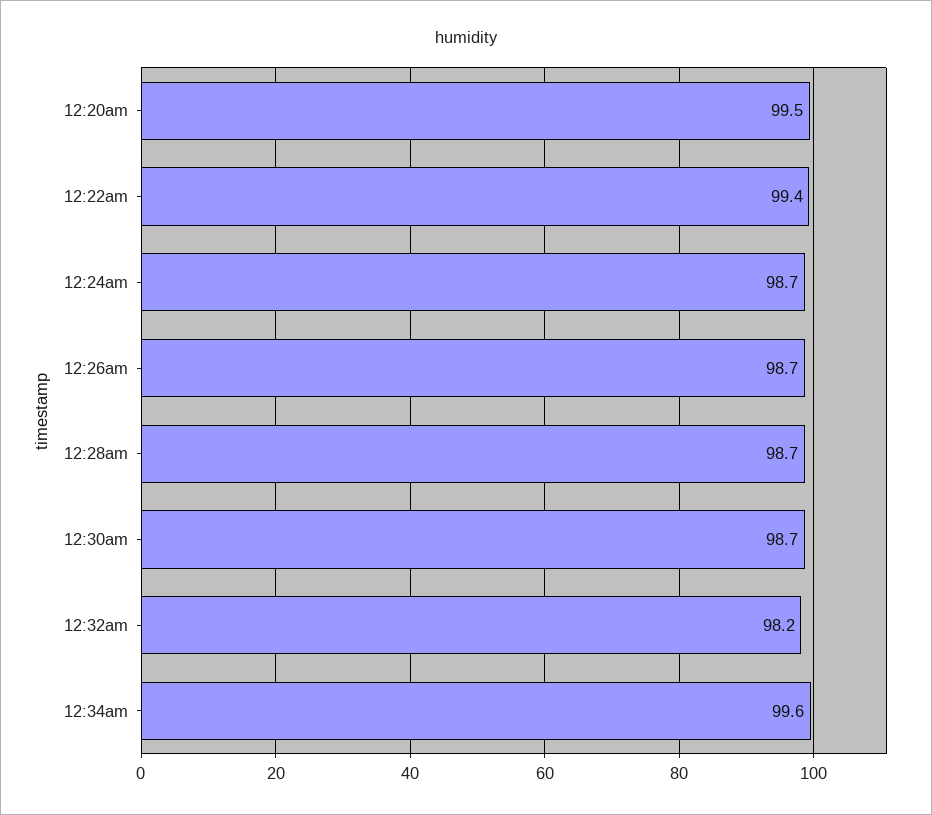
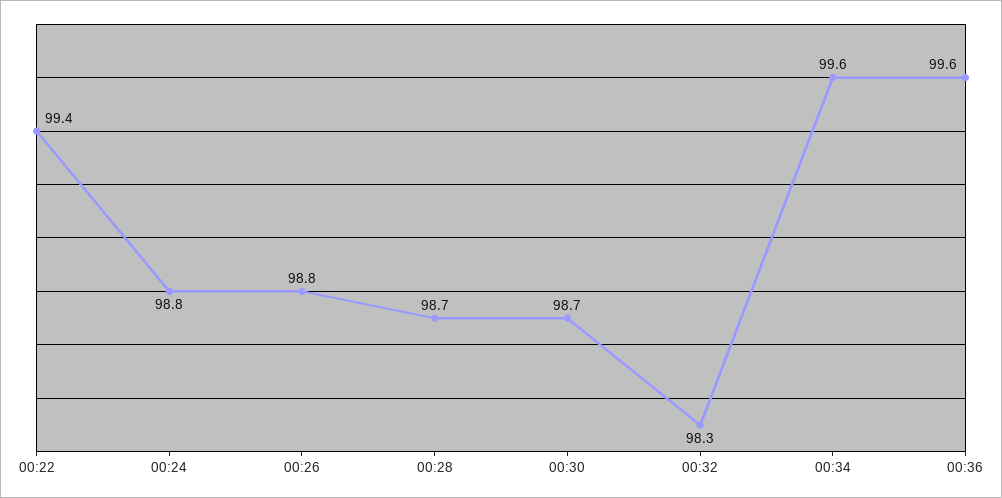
12:20am: 99.5 -> none
12:24am: 98.7 -> 98.8
12:26am: 98.7 -> 98.8
12:32am: 98.2 -> 98.3
00:36: none -> 99.6

